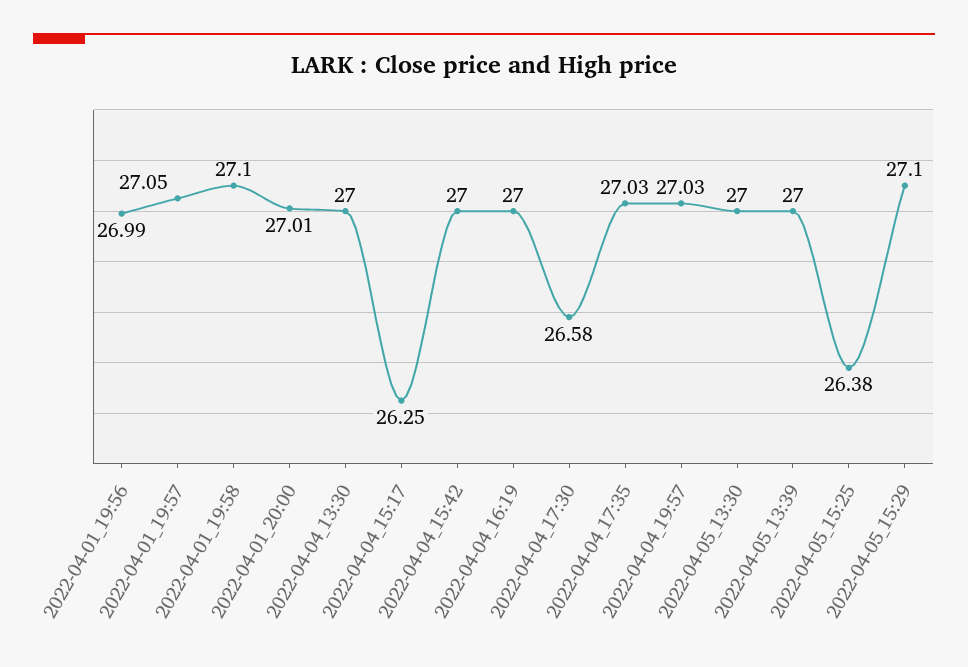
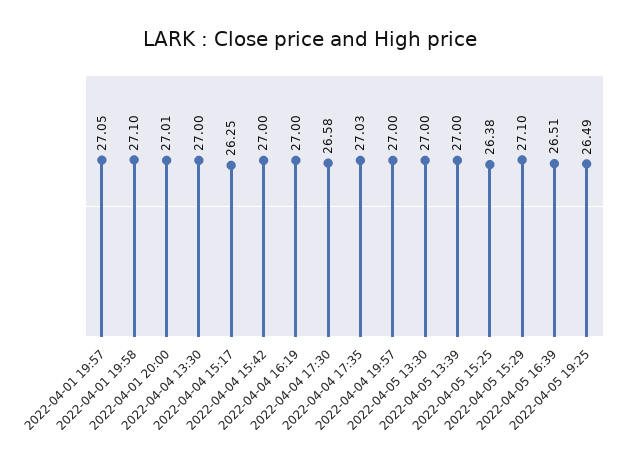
2022-04-01_19:56: 26.99 -> none
2022-04-04_19:57: 27.03 -> 27
2022-04-05 16:39: none -> 26.51
2022-04-05 19:25: none -> 26.49

